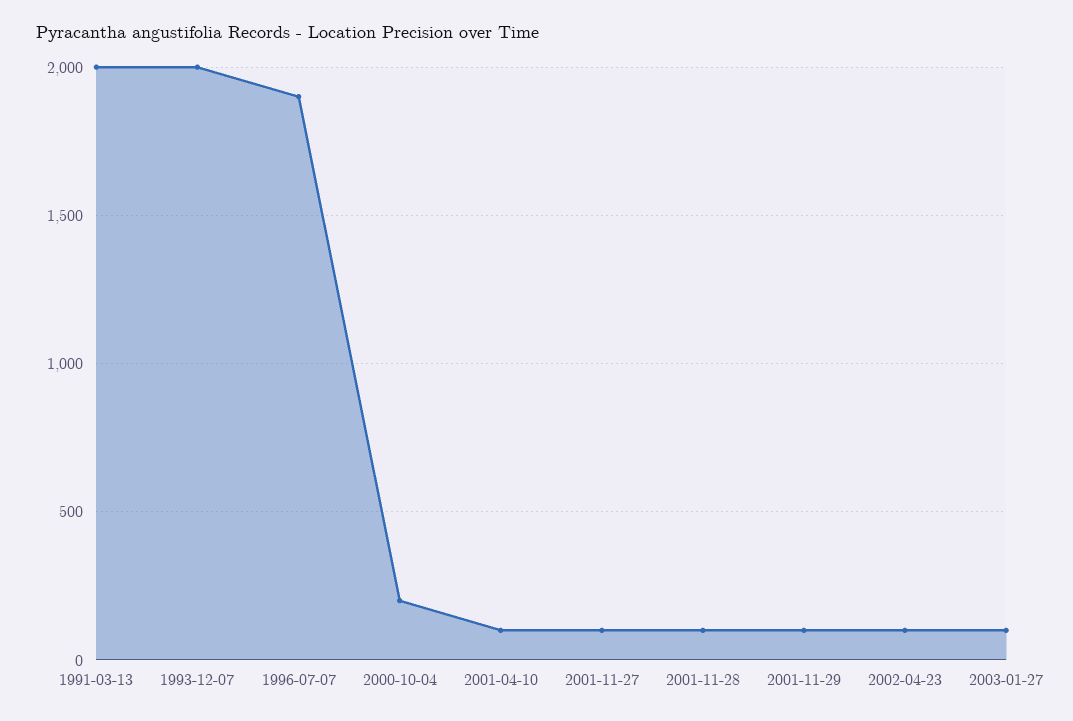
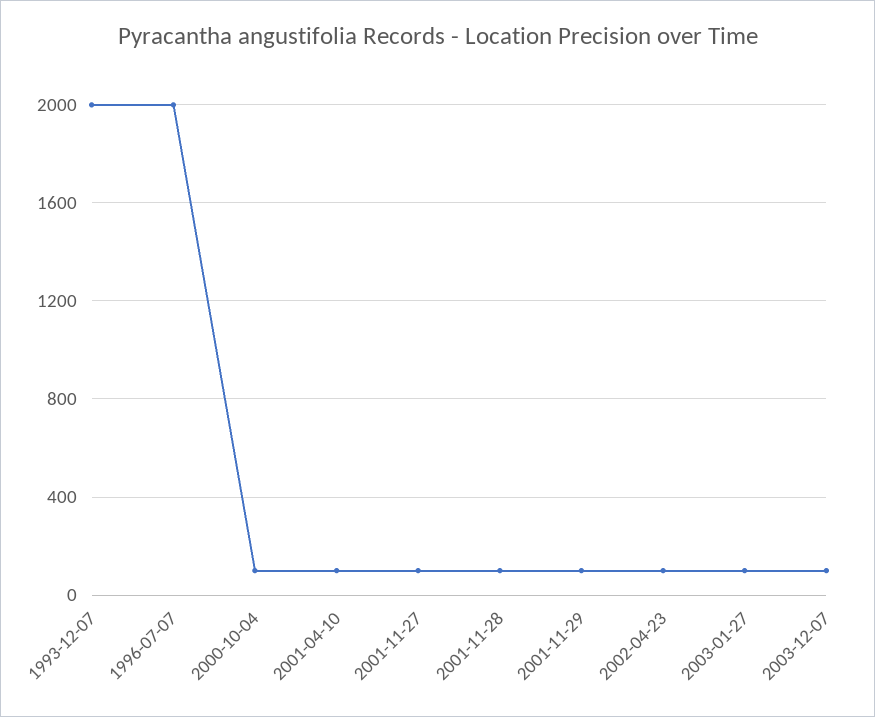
1991-03-13: 2000 -> none
1996-07-07: 1900 -> 2000
2000-10-04: 200 -> 100
2003-12-07: none -> 100

